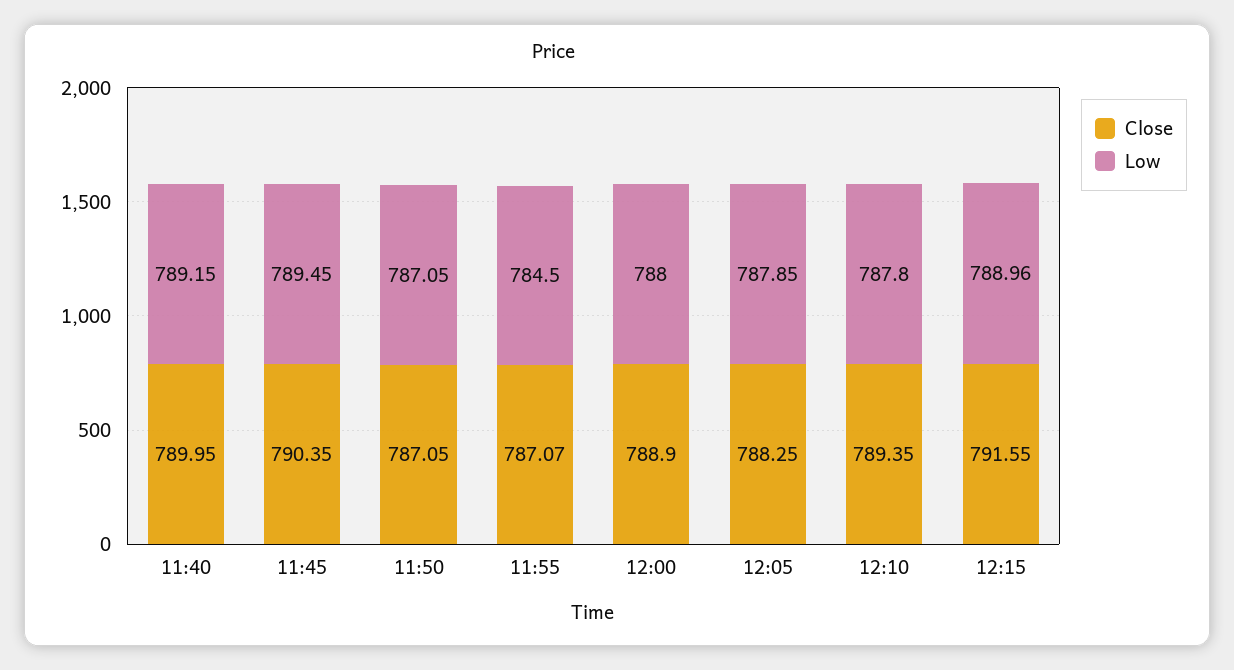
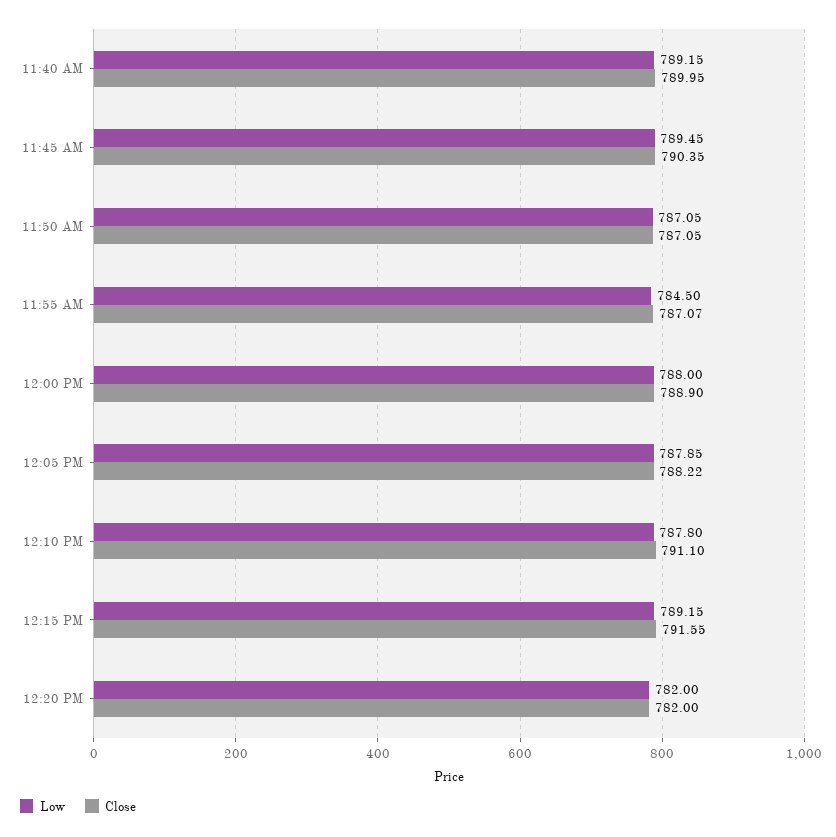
Close, 12:05: 788.25 -> 788.22
Close, 12:10: 789.35 -> 791.1
Low, 12:15: 788.96 -> 789.15
Low, 12:20 PM: none -> 782
Close, 12:20 PM: none -> 782

